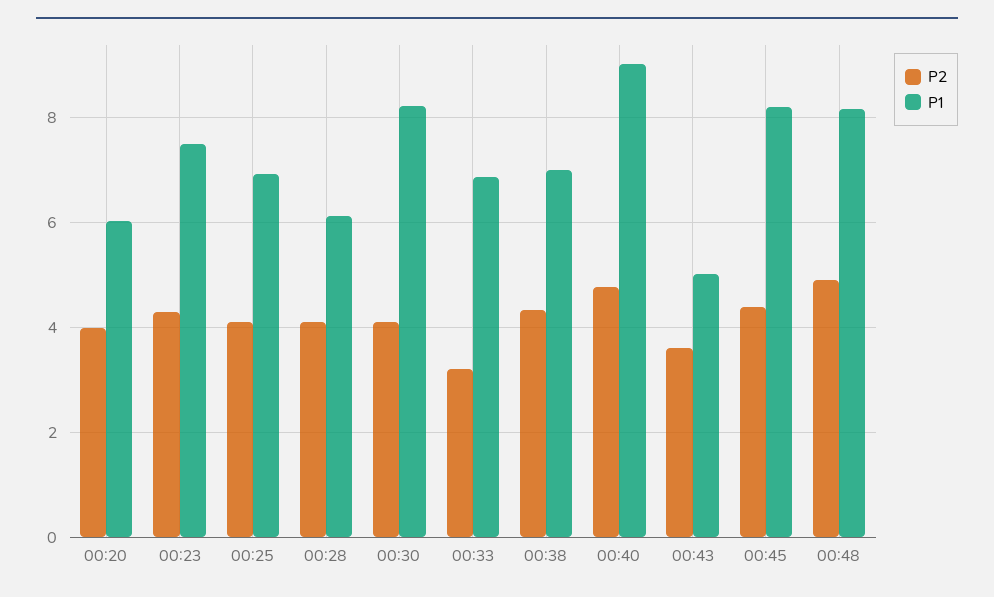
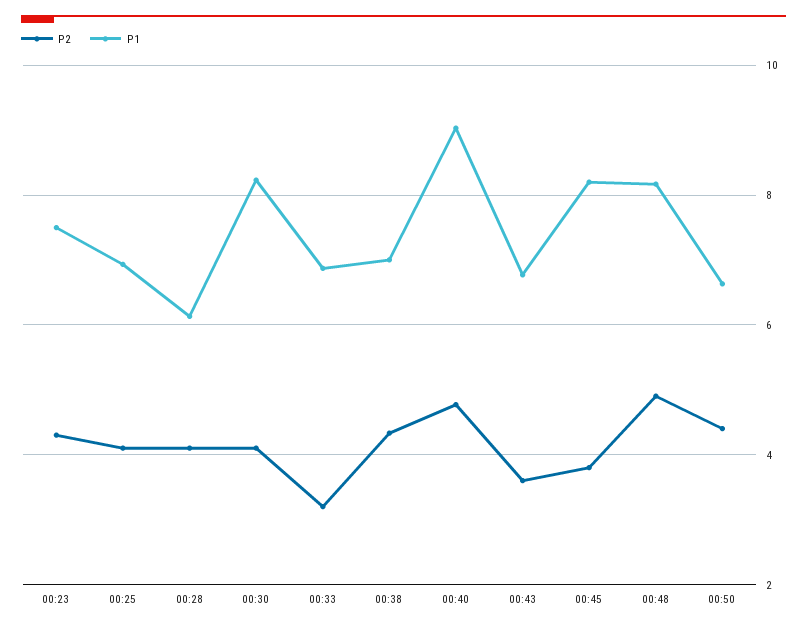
P2, 00:20: 4 -> none
P1, 00:20: 6 -> none
P1, 00:43: 5 -> 6.8
P2, 00:45: 4.4 -> 3.8
P2, 00:50: none -> 4.4
P1, 00:50: none -> 6.6

